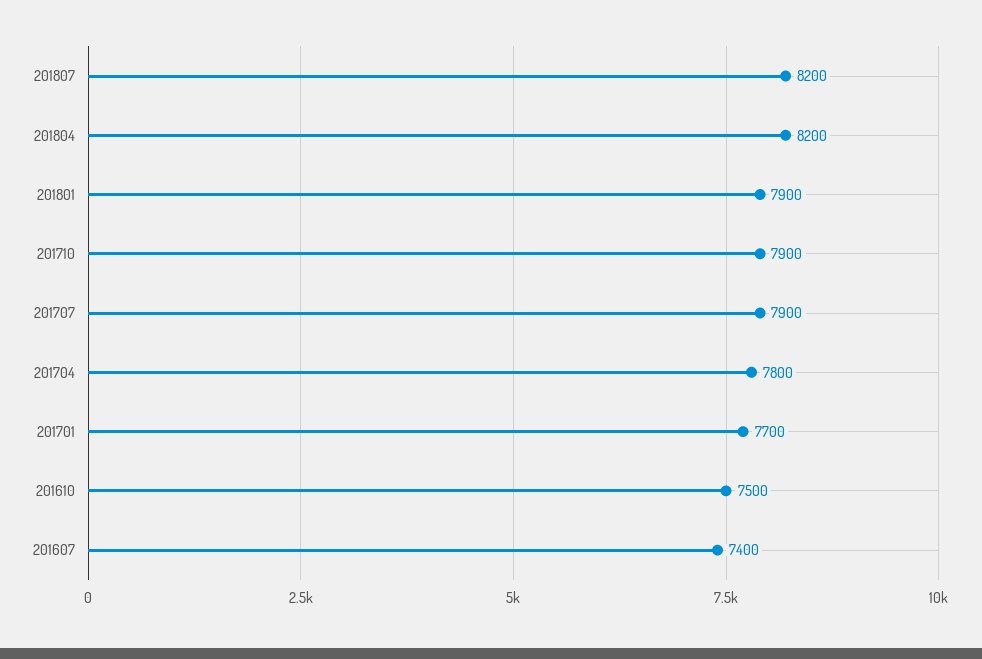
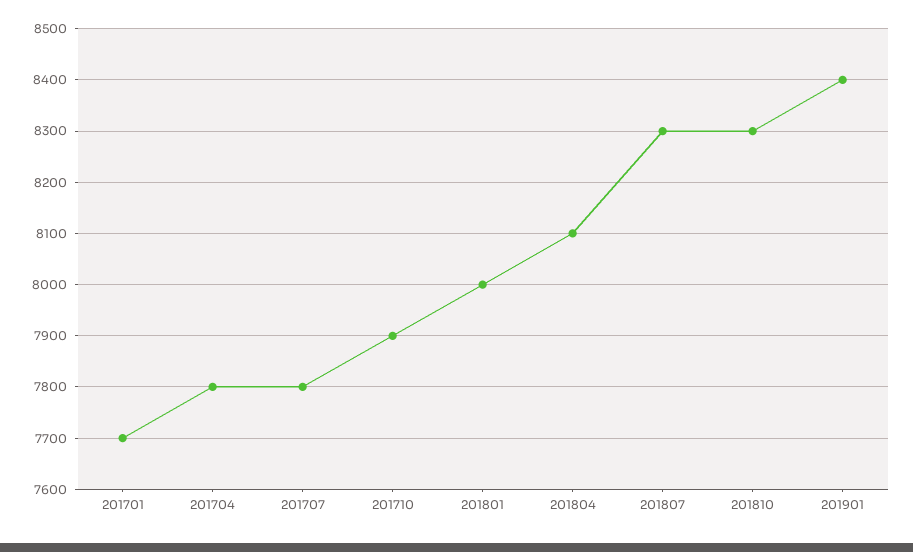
201807: 8200 -> 8300
201804: 8200 -> 8100
201801: 7900 -> 8000
201707: 7900 -> 7800
201610: 7500 -> none
201607: 7400 -> none
201810: none -> 8300
201901: none -> 8400

